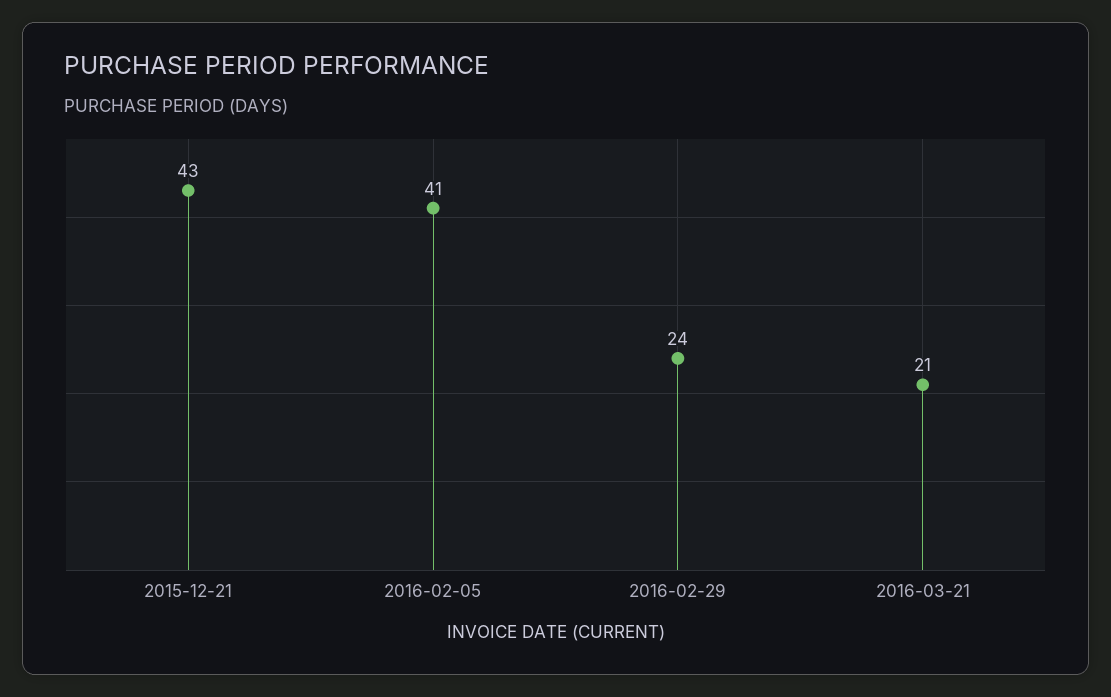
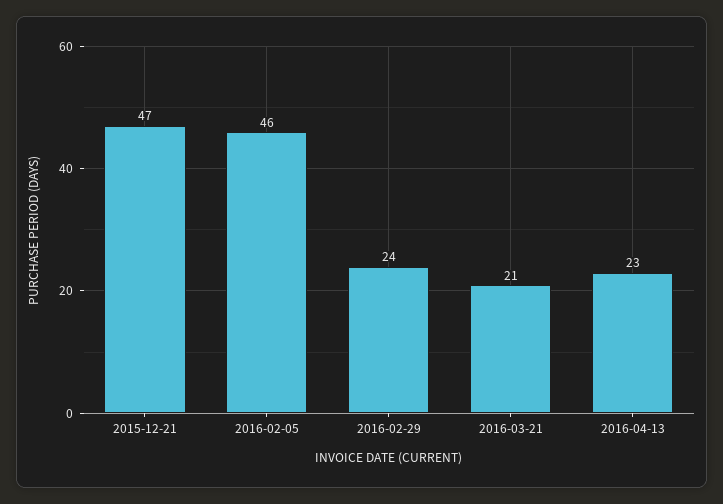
2015-12-21: 43 -> 47
2016-02-05: 41 -> 46
2016-04-13: none -> 23

